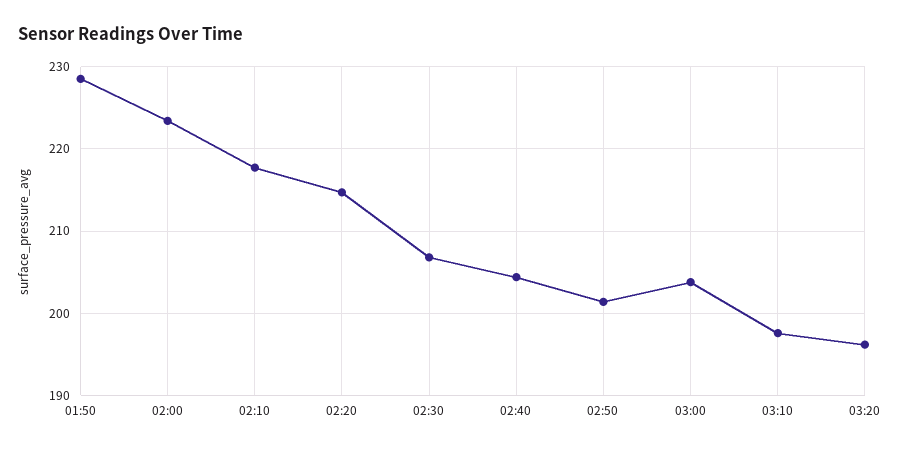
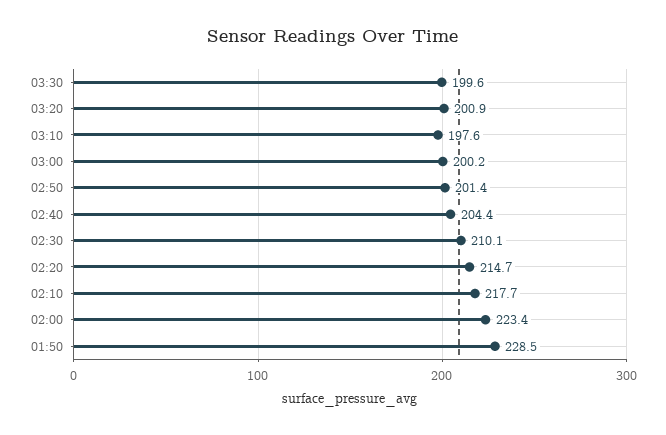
02:30: 207 -> 210.1
03:00: 204 -> 200.2
03:20: 196 -> 200.9
03:30: none -> 199.6

